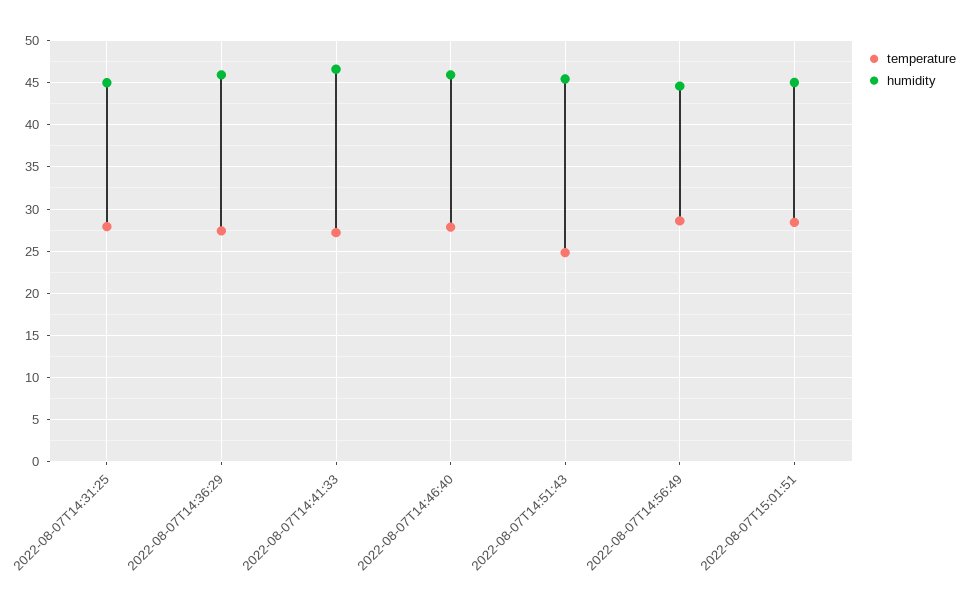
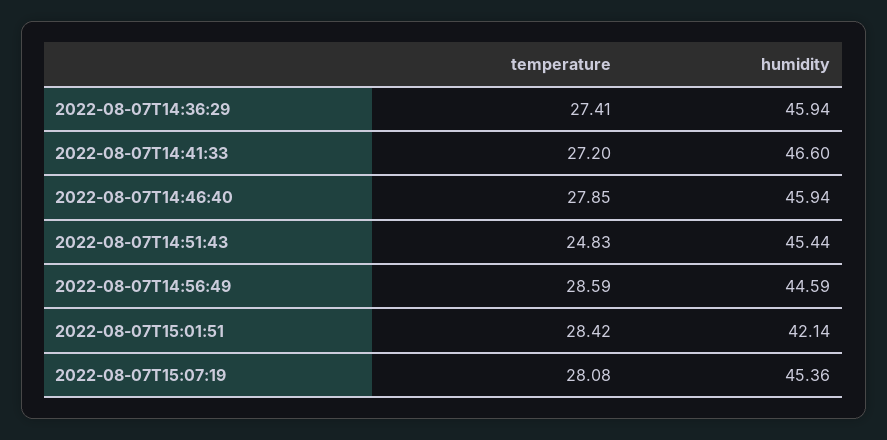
temperature, 2022-08-07T14:31:25: 28 -> none
humidity, 2022-08-07T14:31:25: 45 -> none
humidity, 2022-08-07T15:01:51: 45 -> 42.14
temperature, 2022-08-07T15:07:19: none -> 28.08
humidity, 2022-08-07T15:07:19: none -> 45.36

